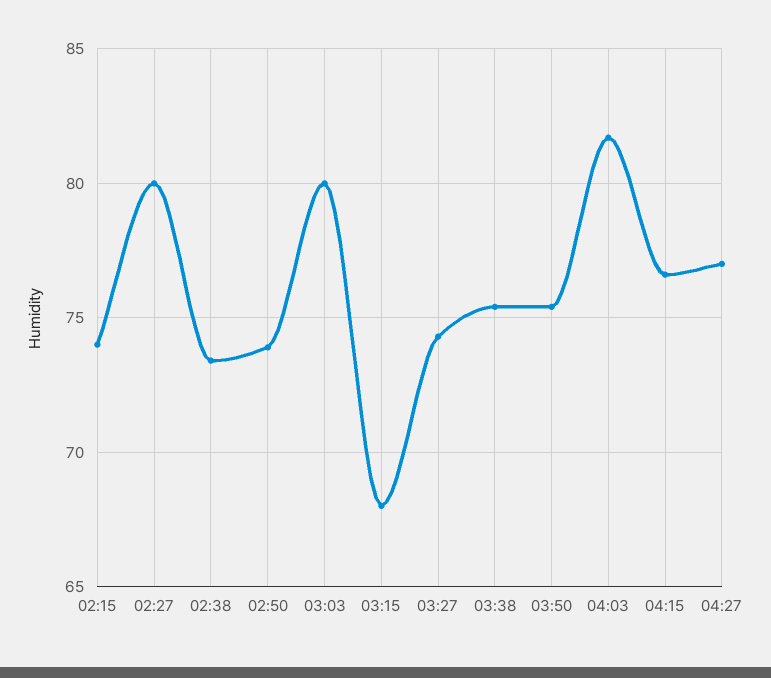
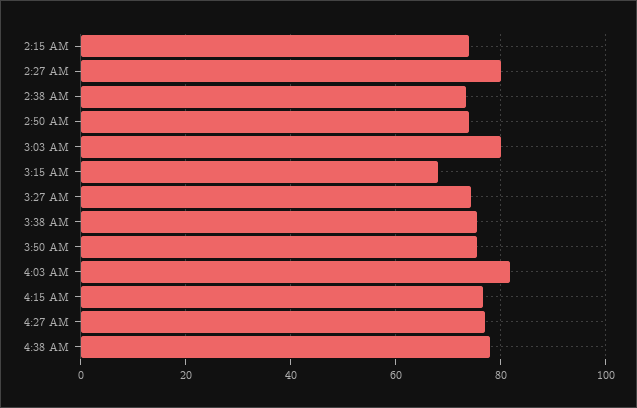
4:38 AM: none -> 78

